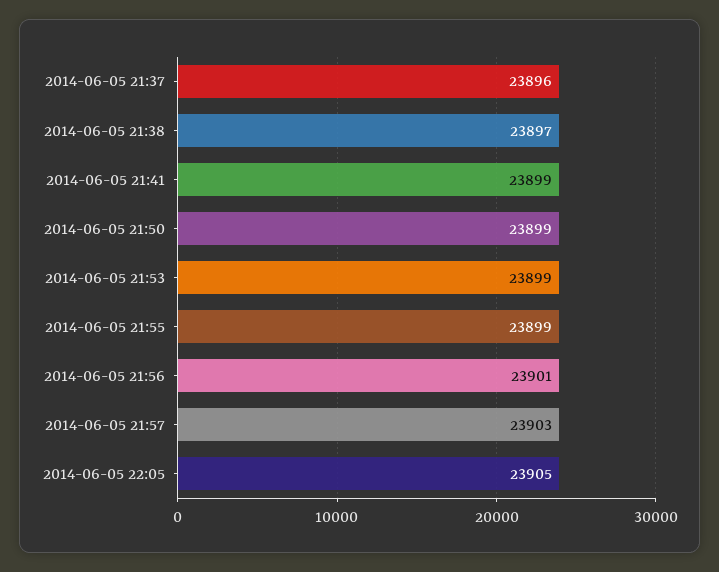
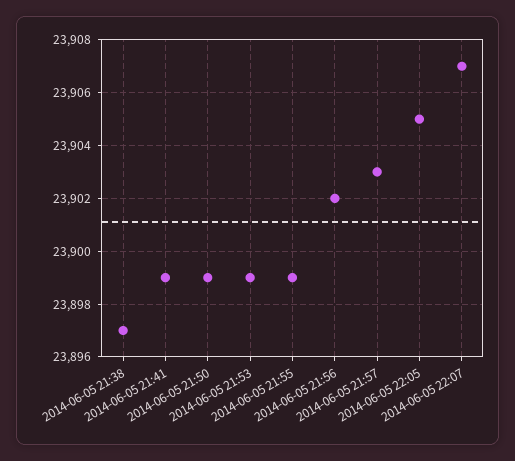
2014-06-05 21:37: 23896 -> none
2014-06-05 21:56: 23901 -> 23902
2014-06-05 22:07: none -> 23907

